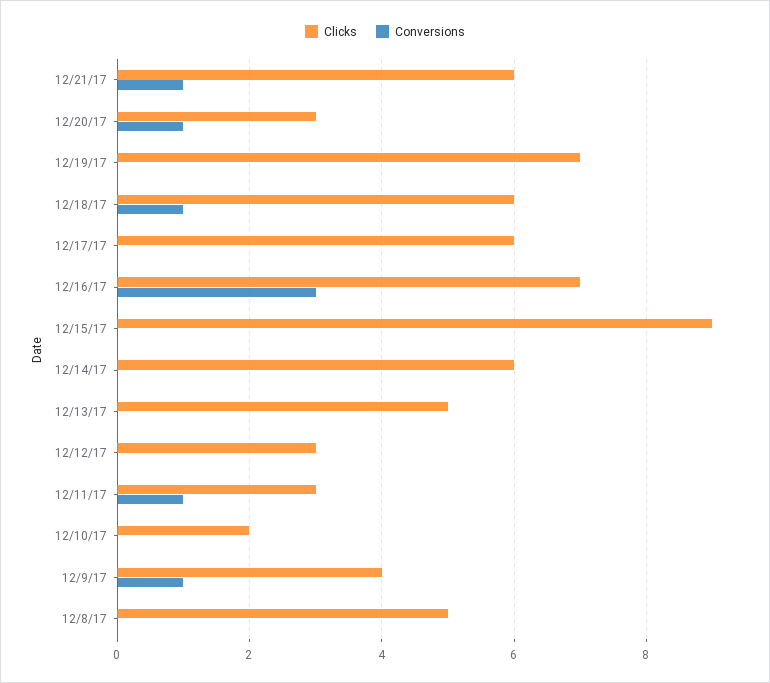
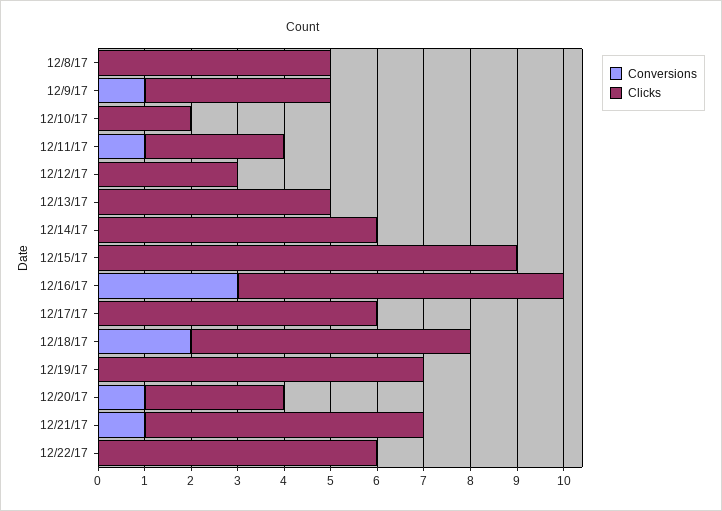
Conversions, 12/18/17: 1 -> 2
Conversions, 12/22/17: none -> 0
Clicks, 12/22/17: none -> 6

